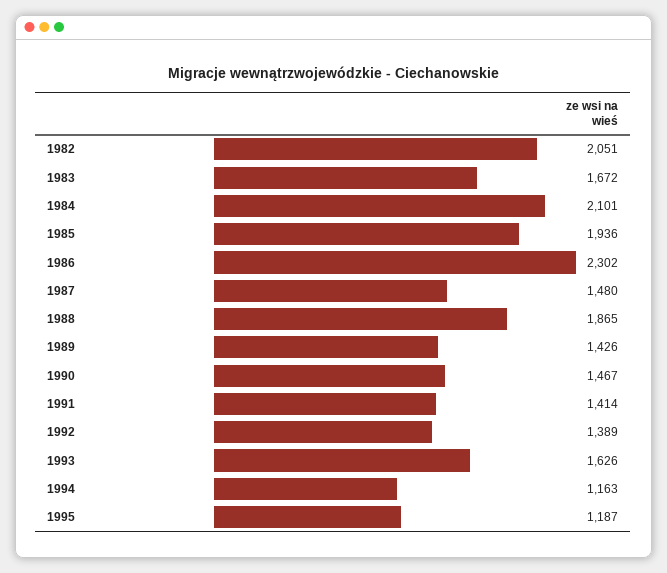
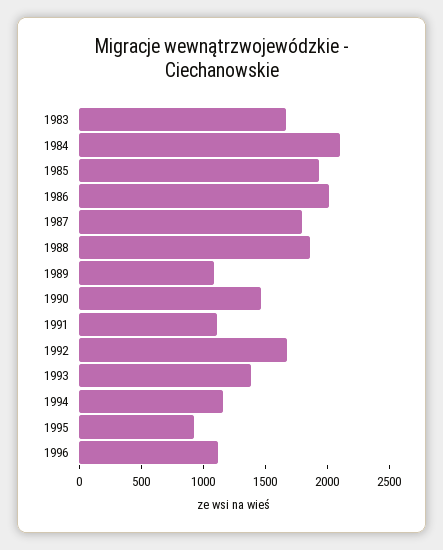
1982: 2051 -> none
1986: 2302 -> 2000
1987: 1480 -> 1800
1989: 1426 -> 1100
1991: 1414 -> 1100
1992: 1389 -> 1700
1993: 1626 -> 1400
1995: 1187 -> 900
1996: none -> 1100

